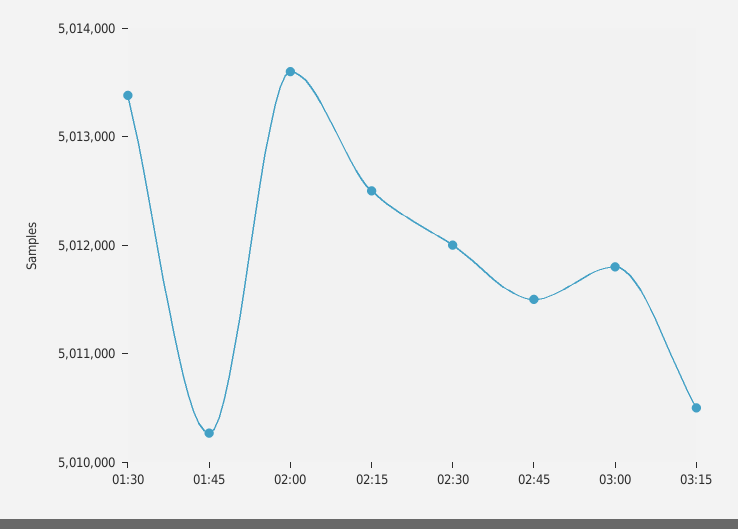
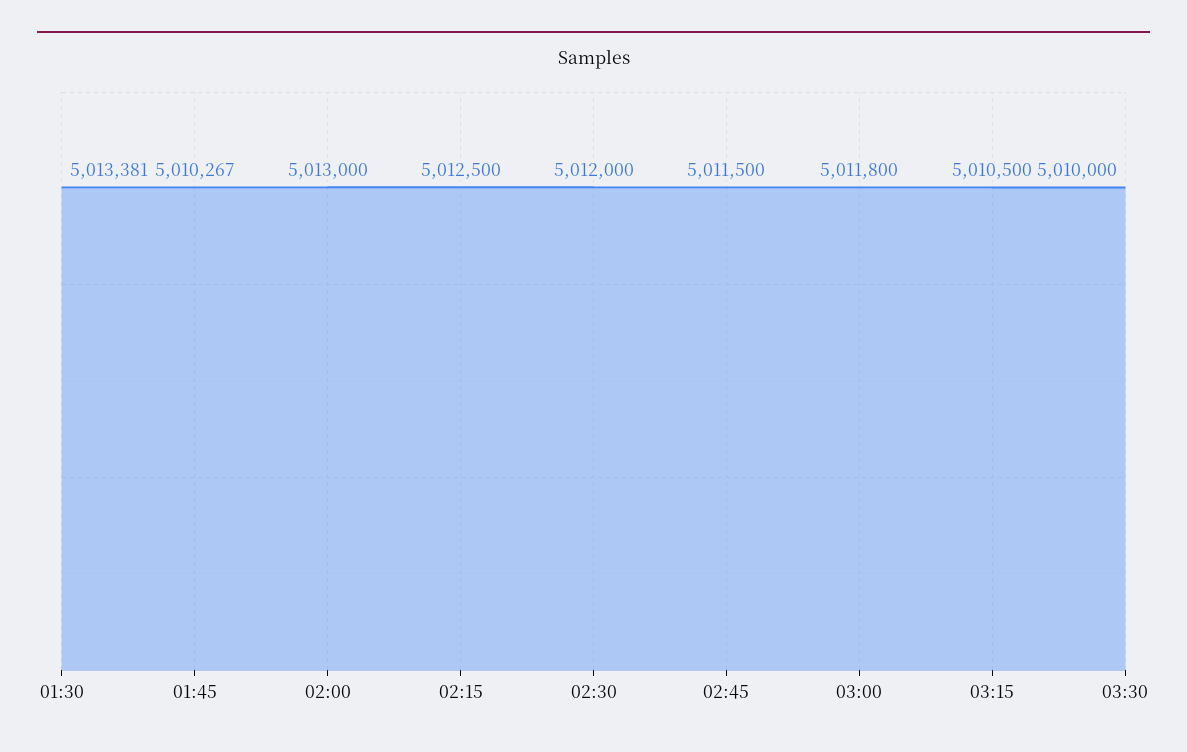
02:00: 5013600 -> 5013000
03:30: none -> 5010000

